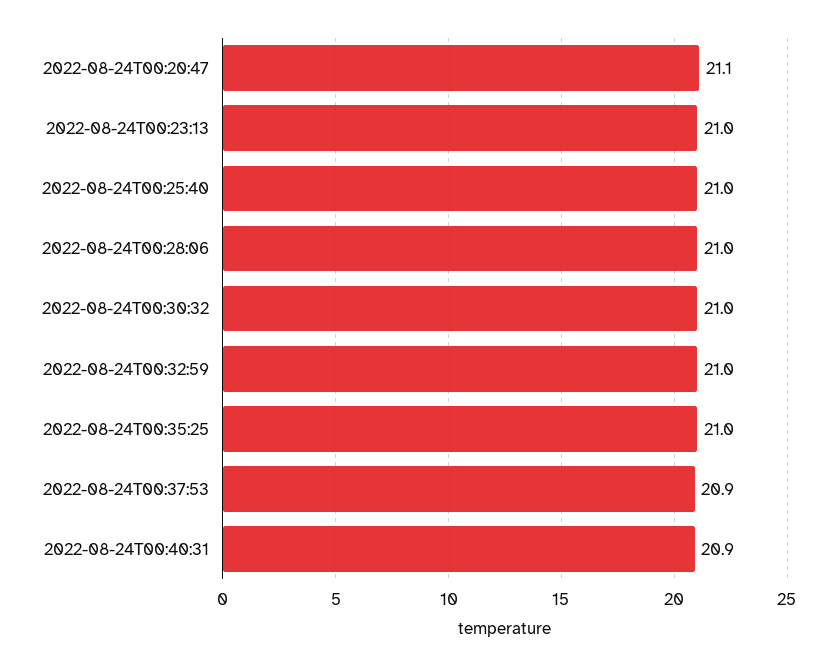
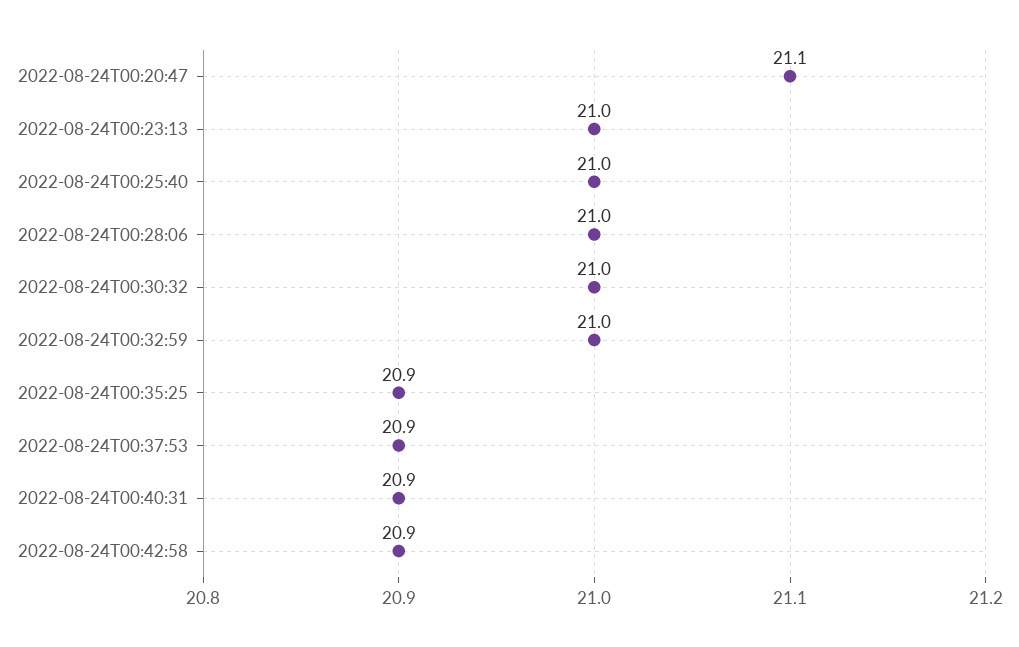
2022-08-24T00:35:25: 21 -> 20.9
2022-08-24T00:42:58: none -> 20.9

